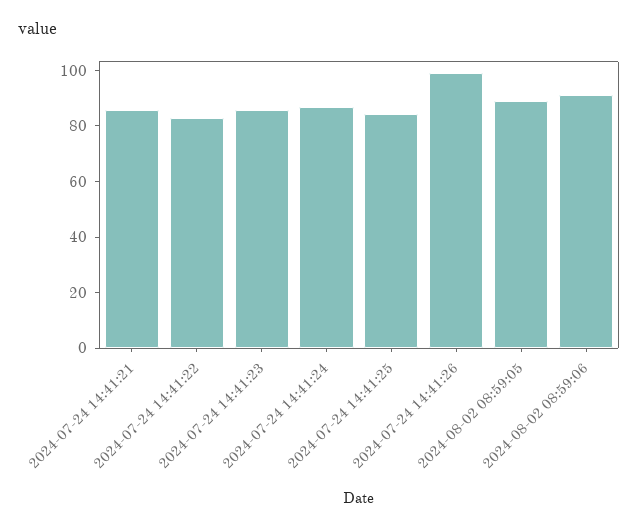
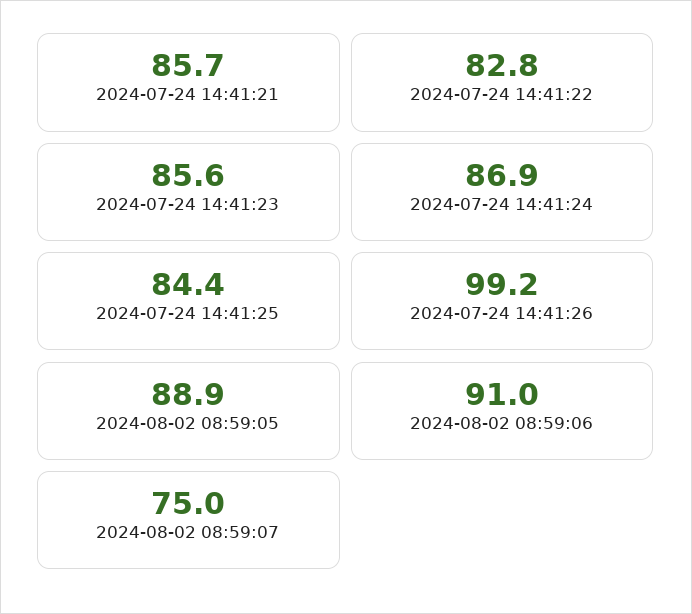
2024-08-02 08:59:07: none -> 75

